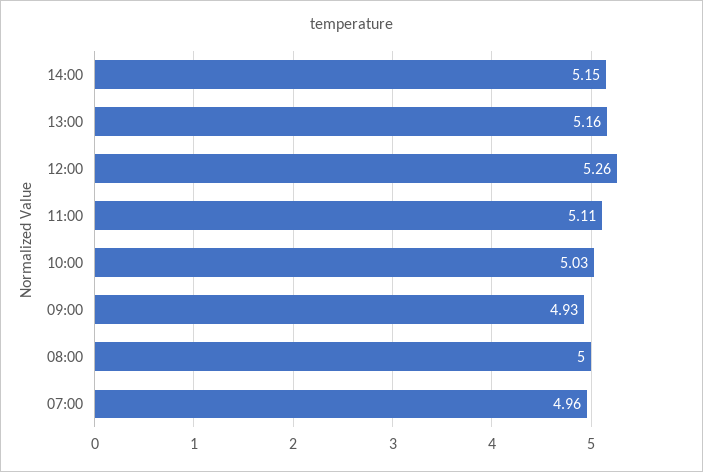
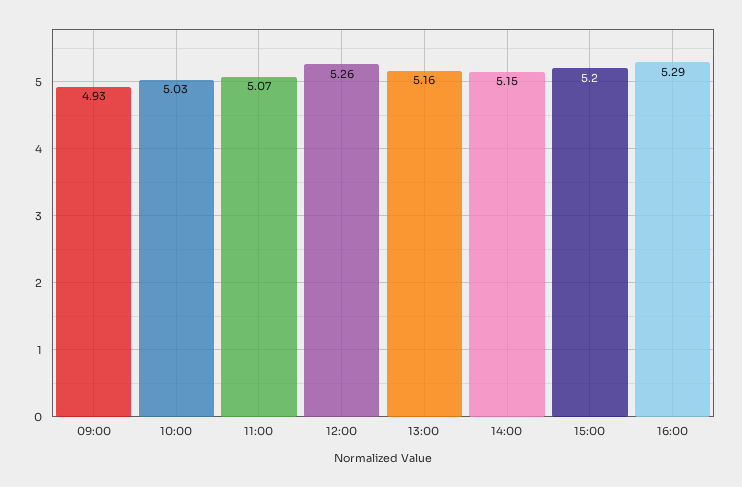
11:00: 5.11 -> 5.07
08:00: 5 -> none
07:00: 4.96 -> none
15:00: none -> 5.2
16:00: none -> 5.29

